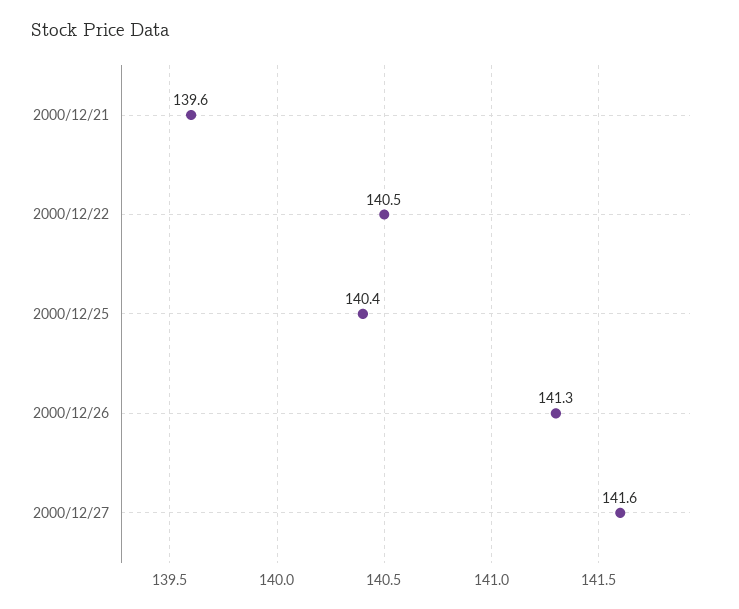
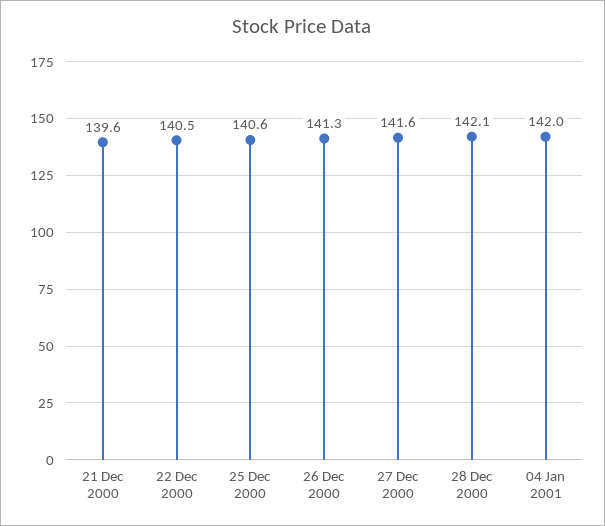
2000/12/25: 140.4 -> 140.6
28 Dec 2000: none -> 142.1
04 Jan 2001: none -> 142

